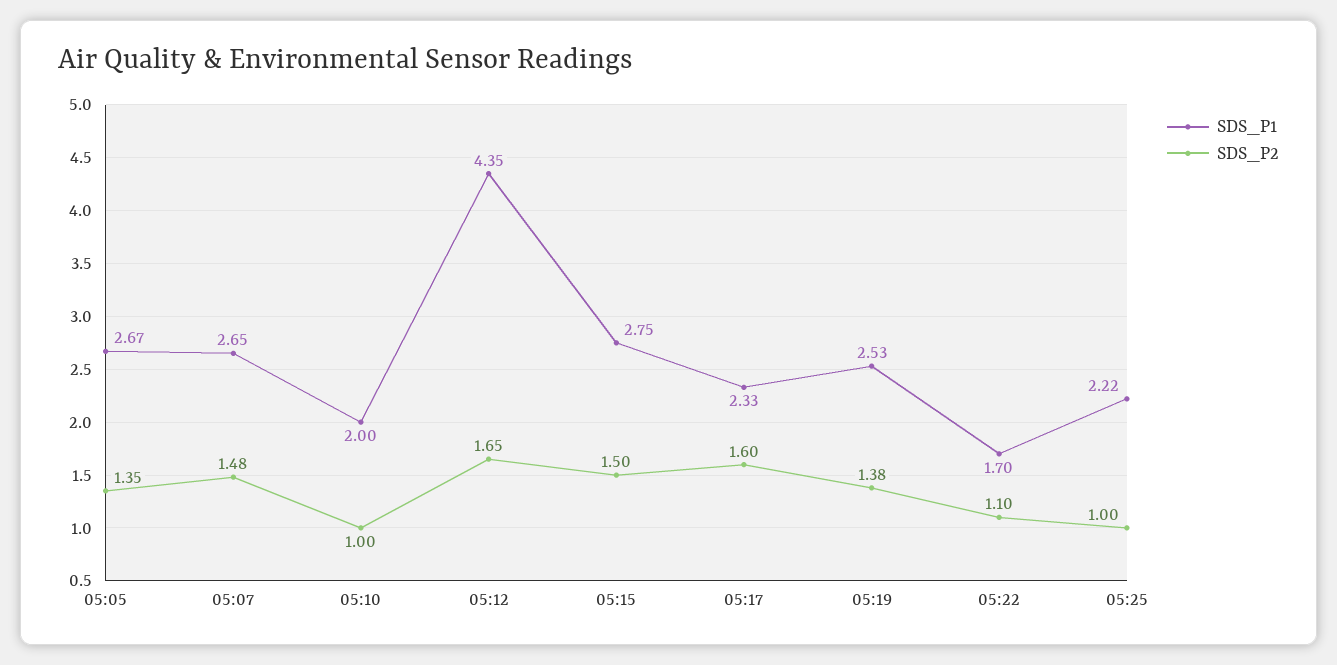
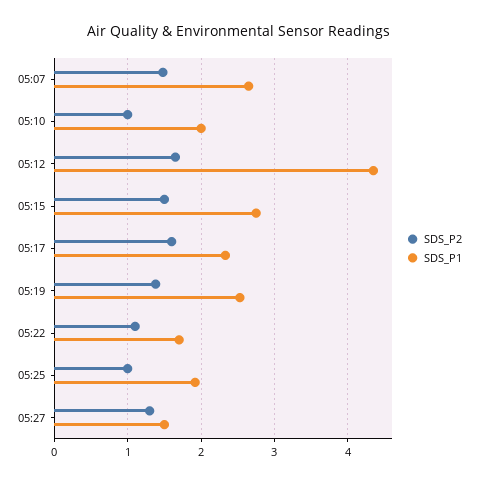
SDS_P1, 05:05: 2.67 -> none
SDS_P2, 05:05: 1.35 -> none
SDS_P1, 05:25: 2.22 -> 1.9
SDS_P2, 05:27: none -> 1.3
SDS_P1, 05:27: none -> 1.5

